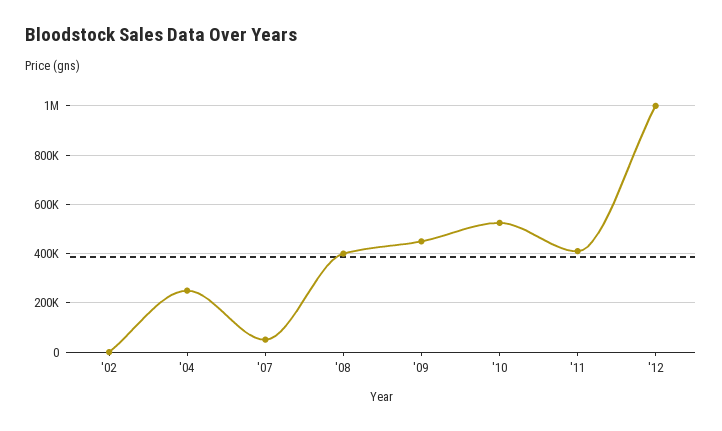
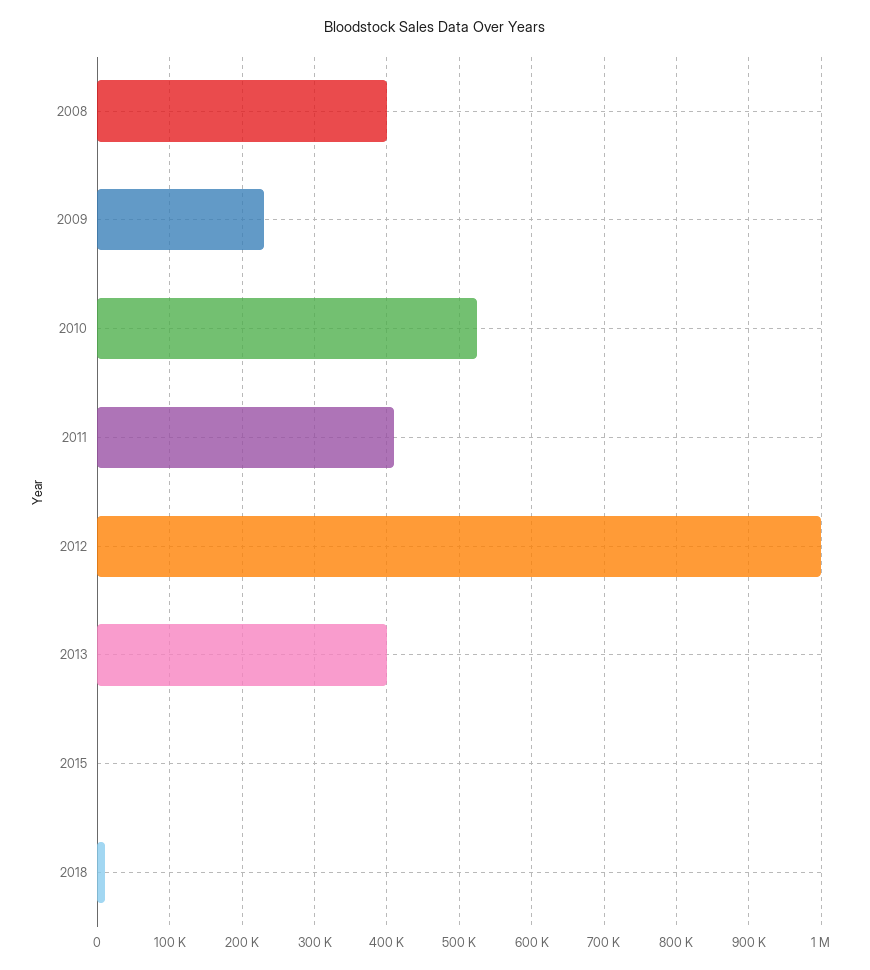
'02: 0 -> none
'04: 250000 -> none
'07: 50000 -> none
'09: 450000 -> 230000
2013: none -> 400000
2015: none -> 0
2018: none -> 10000

